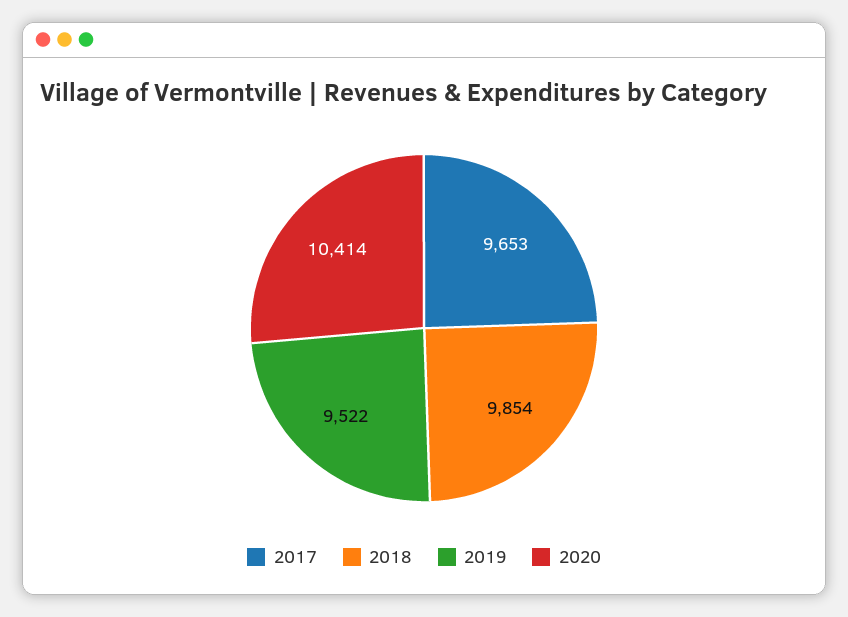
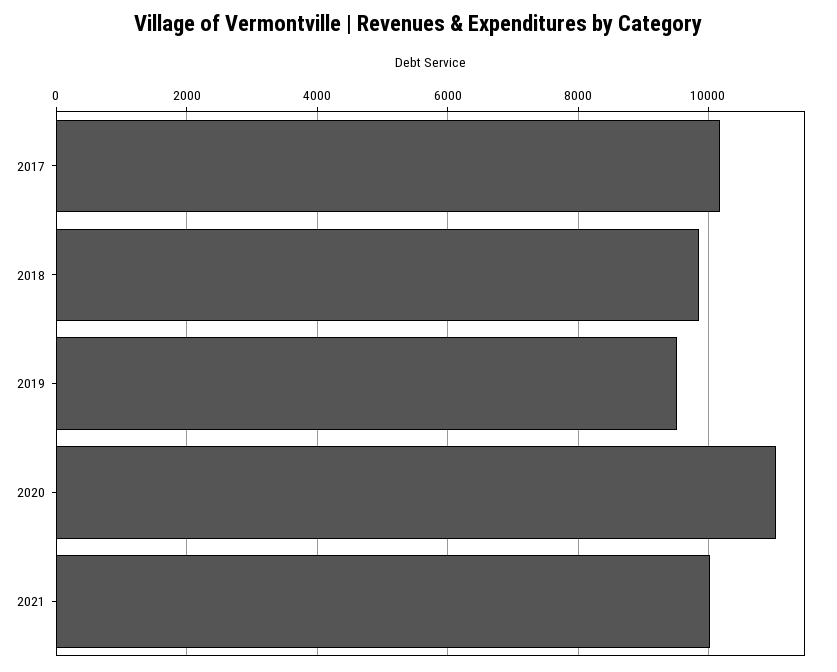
2017: 9653 -> 10200
2020: 10414 -> 11000
2021: none -> 10000

